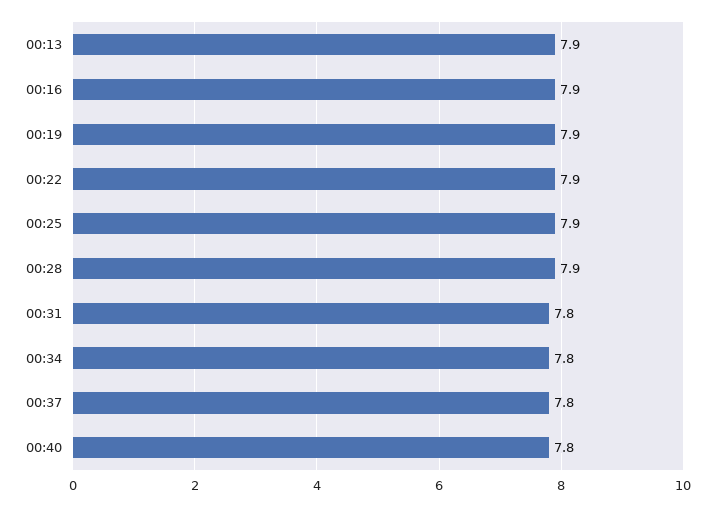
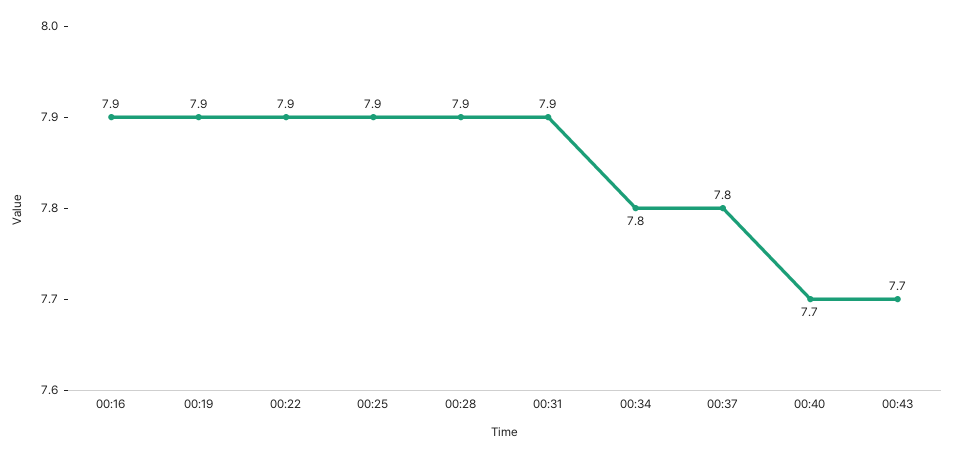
00:13: 7.9 -> none
00:31: 7.8 -> 7.9
00:40: 7.8 -> 7.7
00:43: none -> 7.7

